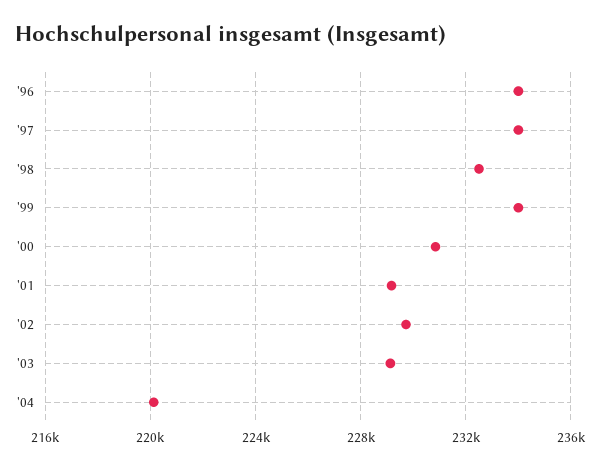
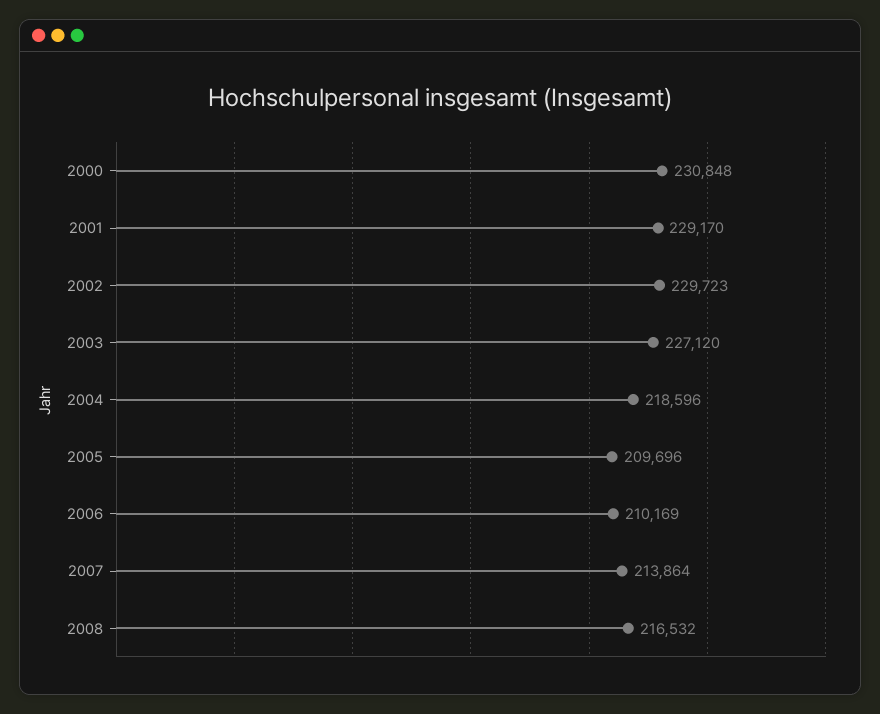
'96: 234000 -> none
'97: 234000 -> none
'98: 232500 -> none
'99: 234000 -> none
'03: 229000 -> 227120
'04: 220000 -> 218596
2005: none -> 209696
2006: none -> 210169
2007: none -> 213864
2008: none -> 216532

